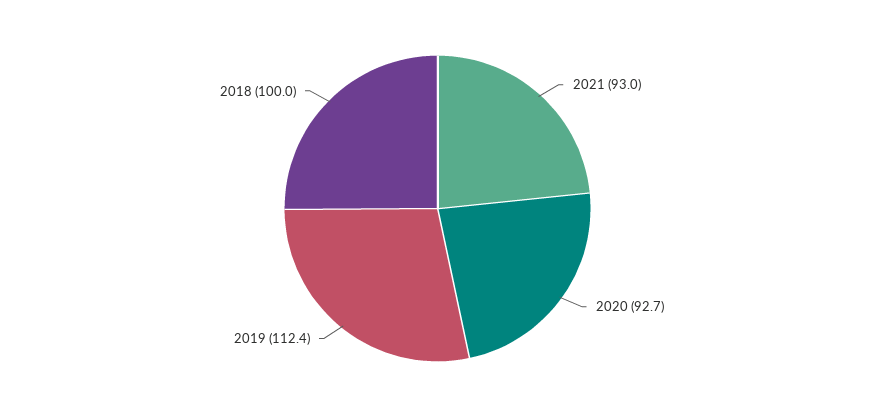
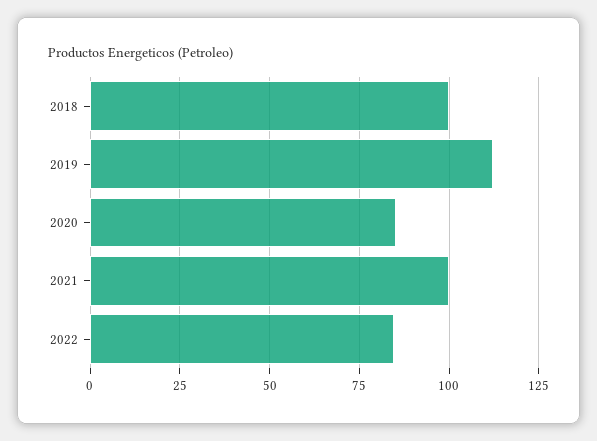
2021: 93 -> 100
2020: 92.7 -> 85
2022: none -> 85

